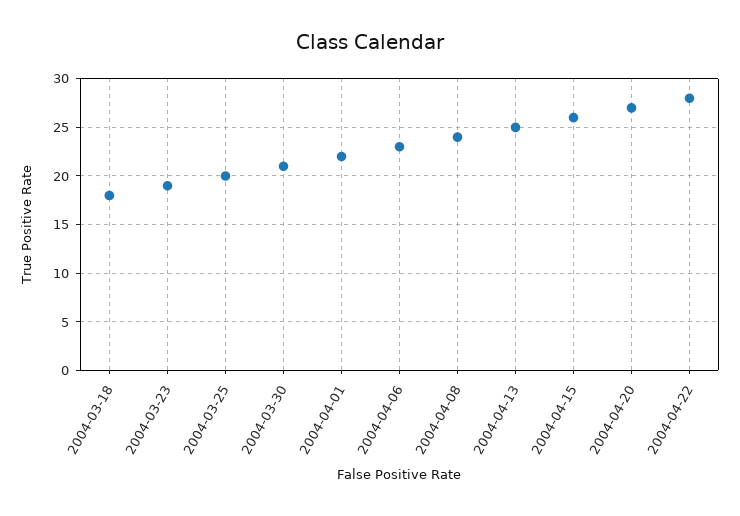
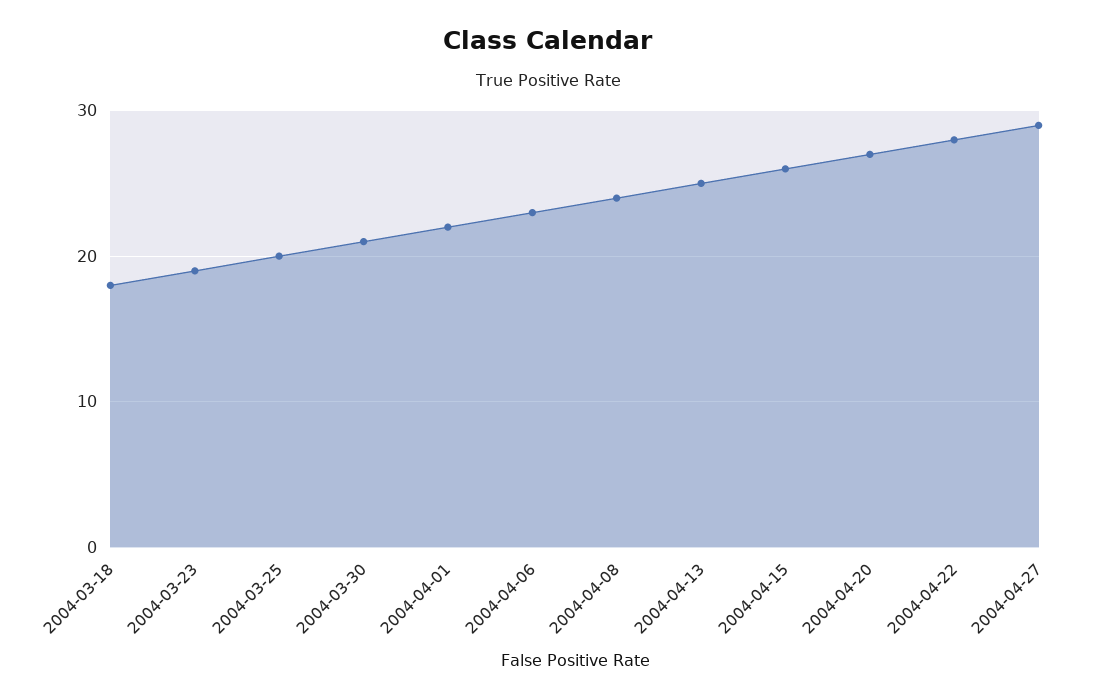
2004-04-27: none -> 29

